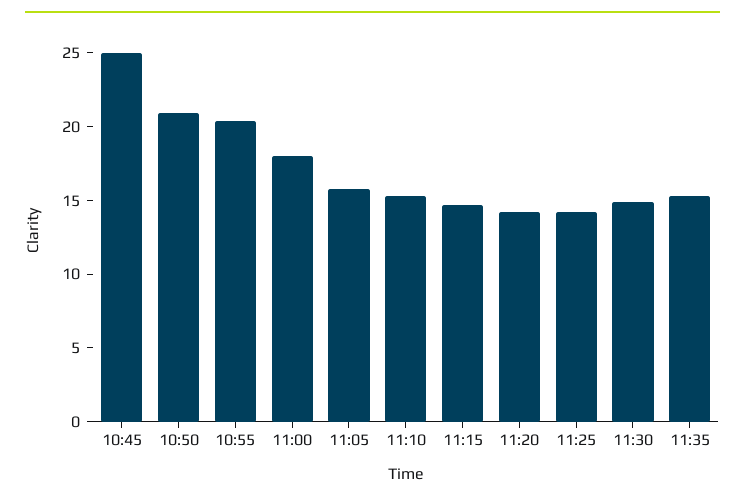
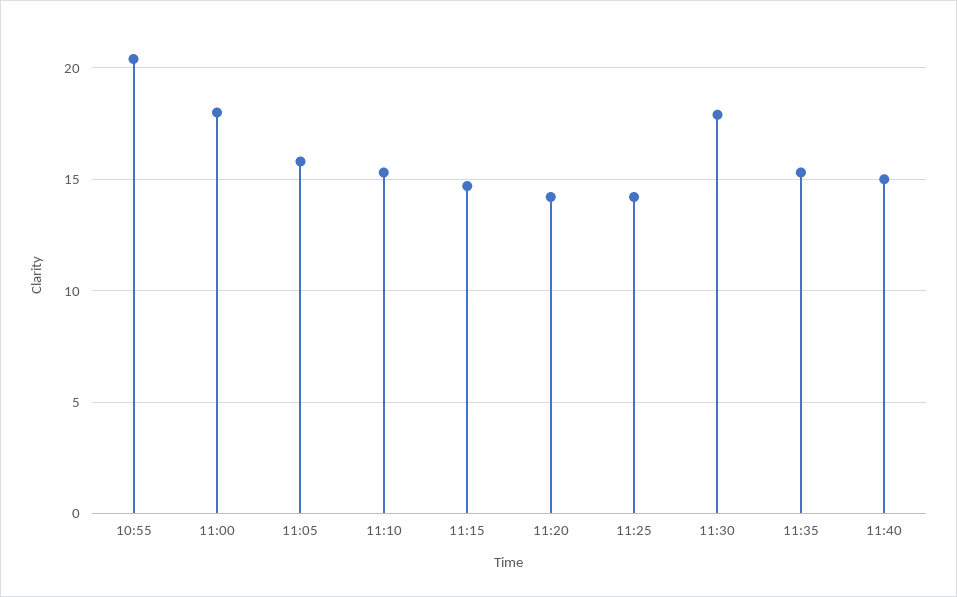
10:45: 25 -> none
10:50: 21 -> none
11:30: 15 -> 18
11:40: none -> 15

